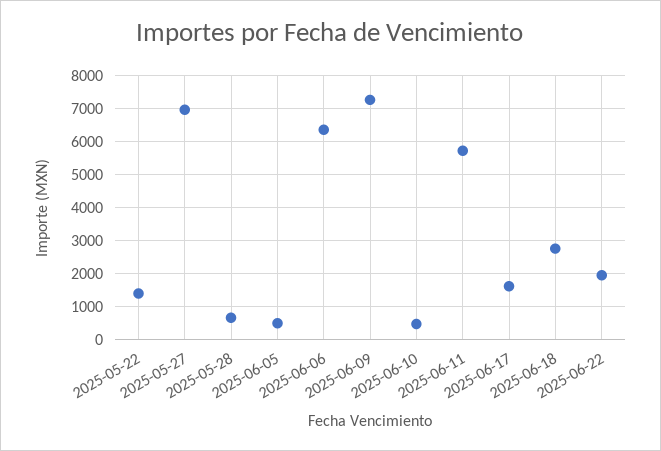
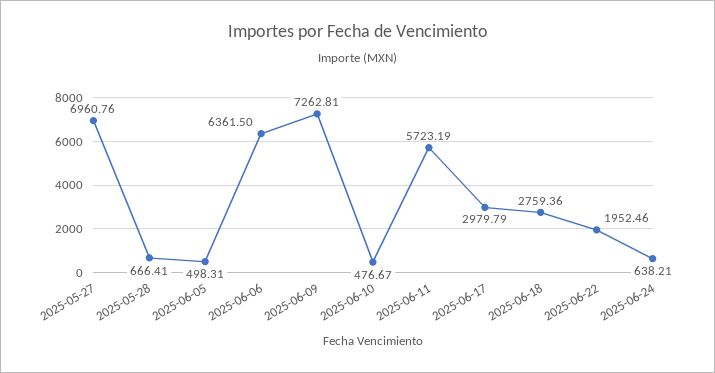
2025-05-22: 1400 -> none
2025-06-17: 1600 -> 2979.79
2025-06-24: none -> 638.21

